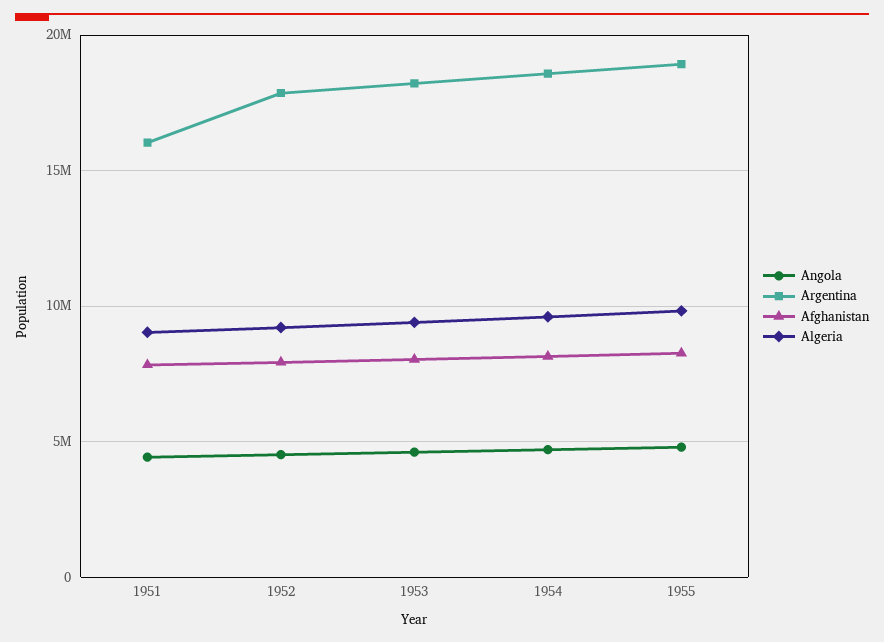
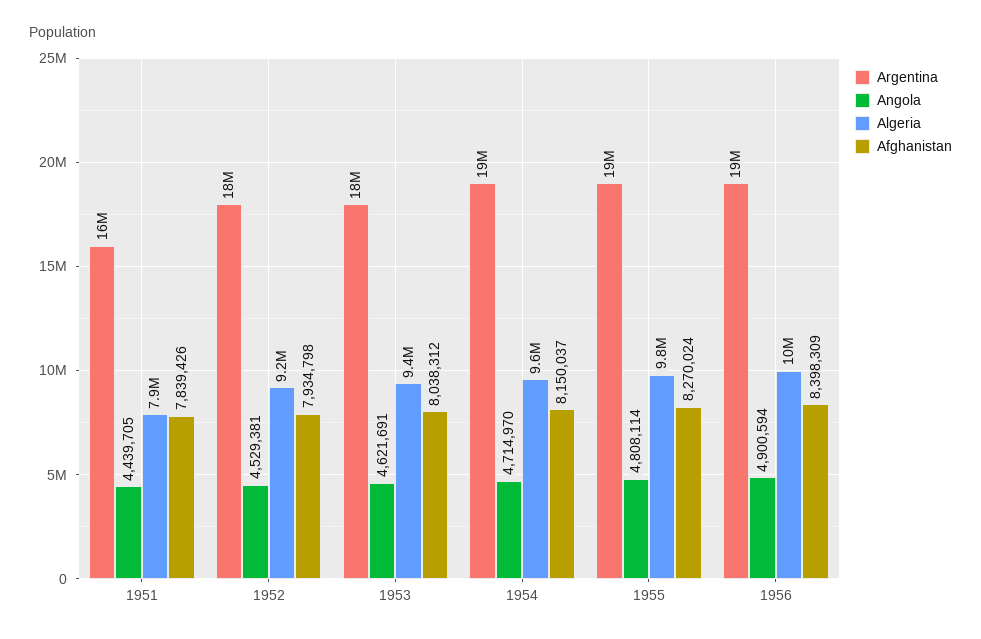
Algeria, 1951: 9000000 -> 7900000
Argentina, 1956: none -> 19000000
Angola, 1956: none -> 4900594
Algeria, 1956: none -> 10000000
Afghanistan, 1956: none -> 8398309

